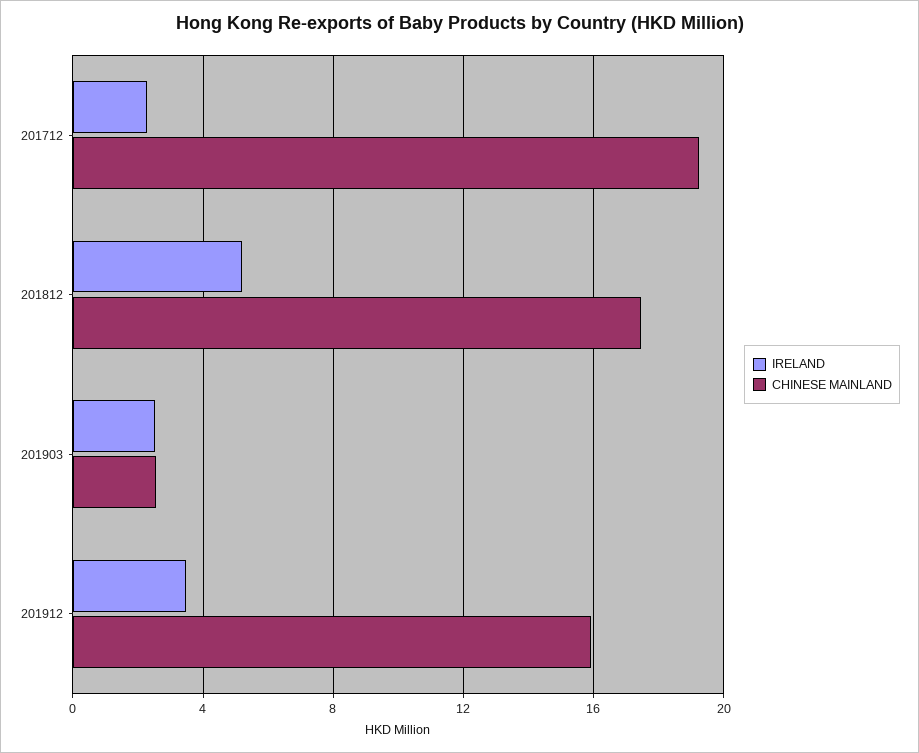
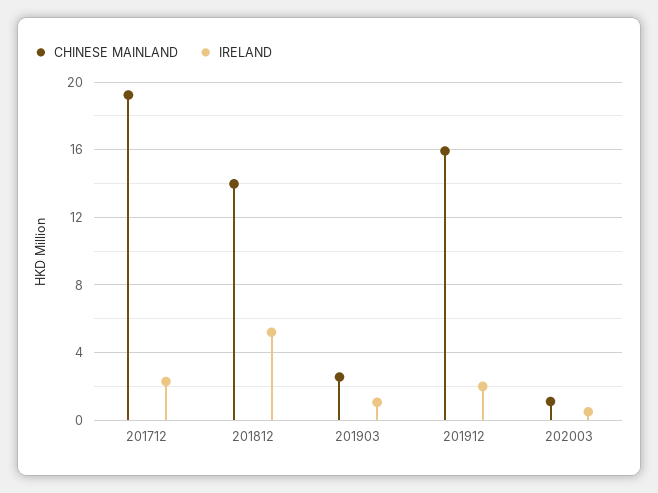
CHINESE MAINLAND, 201812: 17.5 -> 14
IRELAND, 201903: 2.5 -> 1
IRELAND, 201912: 3.5 -> 2
CHINESE MAINLAND, 202003: none -> 1
IRELAND, 202003: none -> 0.5

